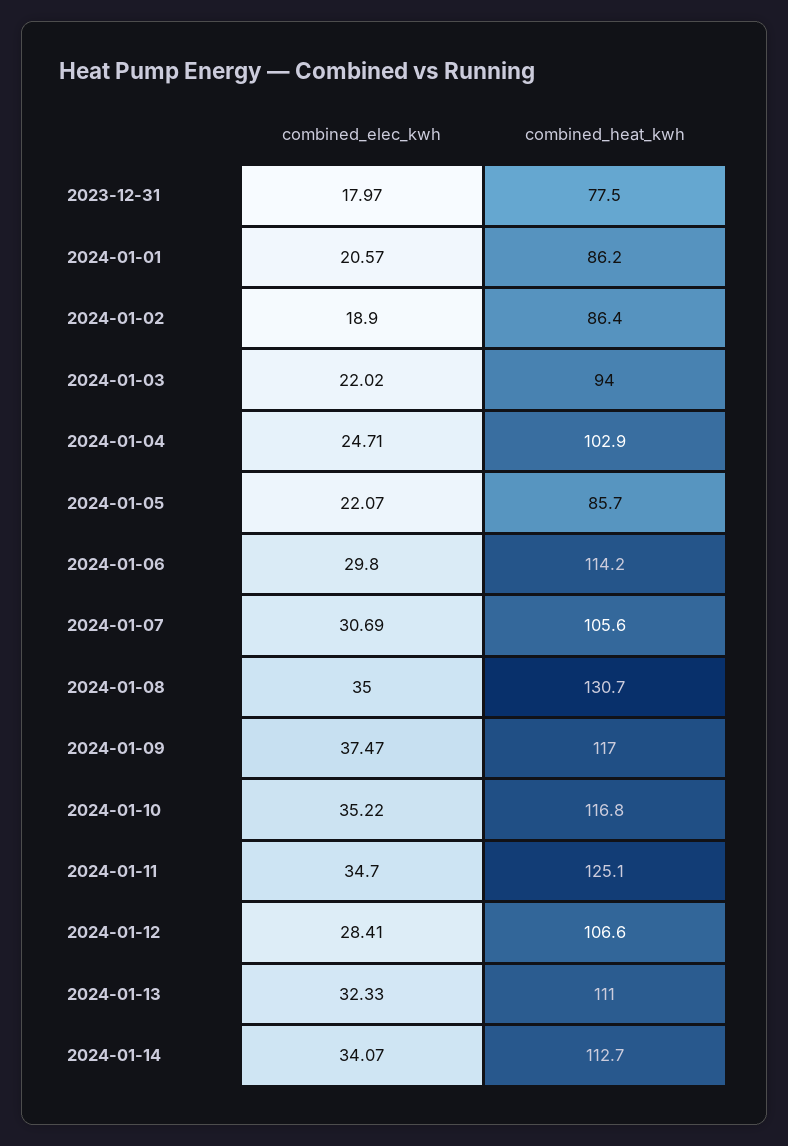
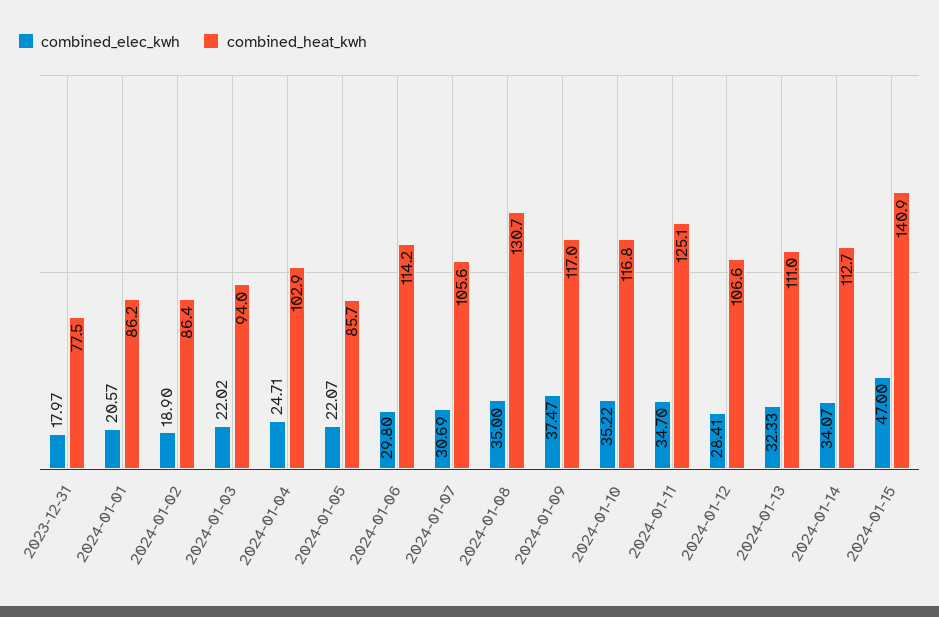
combined_elec_kwh, 2024-01-15: none -> 47
combined_heat_kwh, 2024-01-15: none -> 140.9

